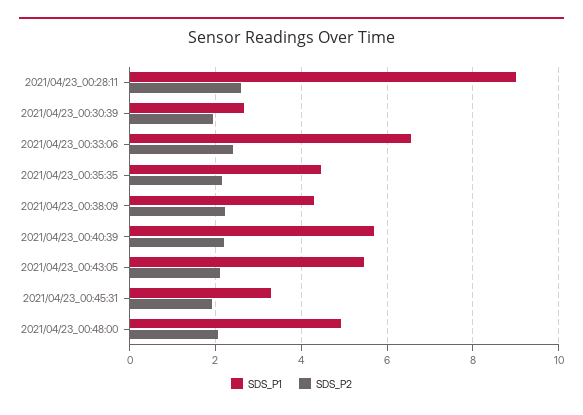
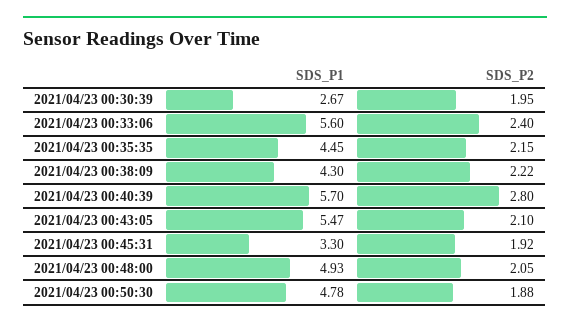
SDS_P1, 2021/04/23_00:28:11: 9 -> none
SDS_P2, 2021/04/23_00:28:11: 2.6 -> none
SDS_P1, 2021/04/23_00:33:06: 6.6 -> 5.6
SDS_P2, 2021/04/23_00:40:39: 2.2 -> 2.8
SDS_P1, 2021/04/23 00:50:30: none -> 4.78
SDS_P2, 2021/04/23 00:50:30: none -> 1.88

